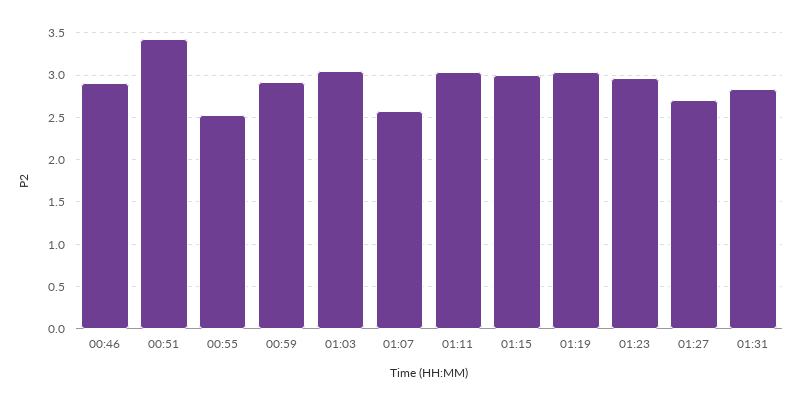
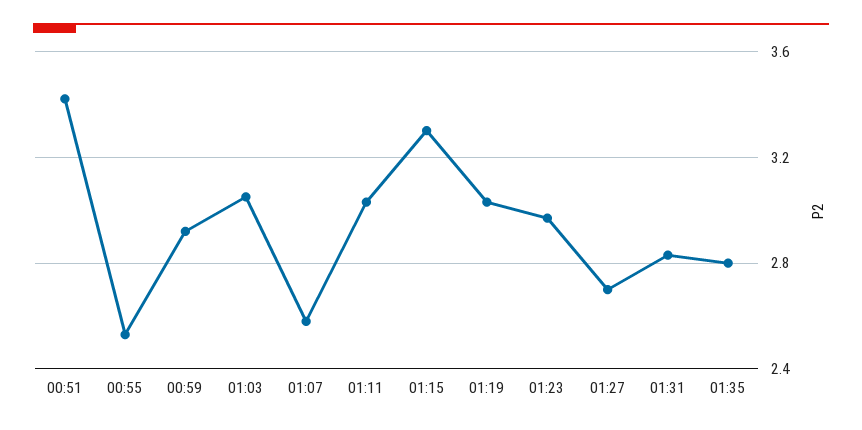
00:46: 2.9 -> none
01:15: 3 -> 3.3
01:35: none -> 2.8

